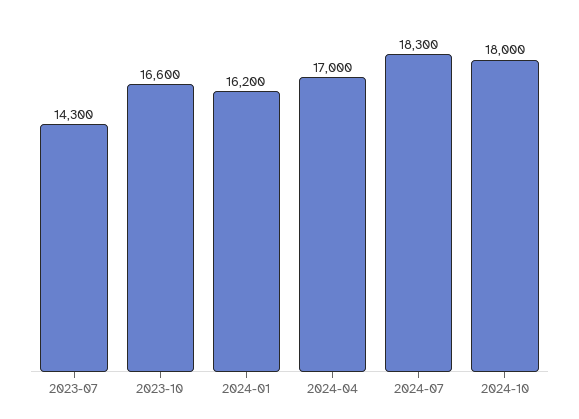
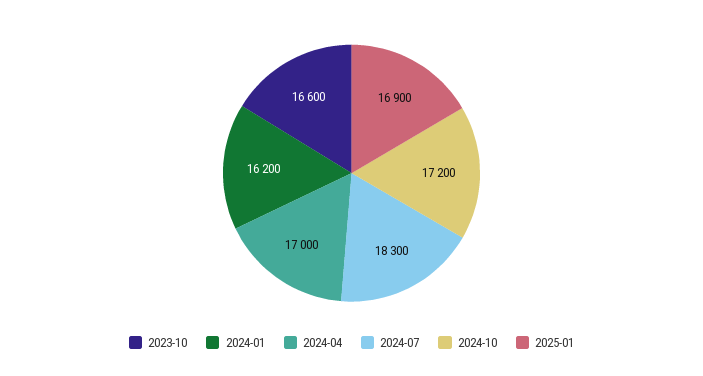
2023-07: 14300 -> none
2024-10: 18000 -> 17200
2025-01: none -> 16900

